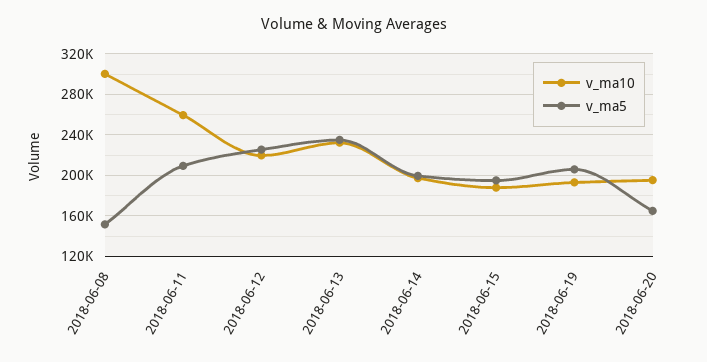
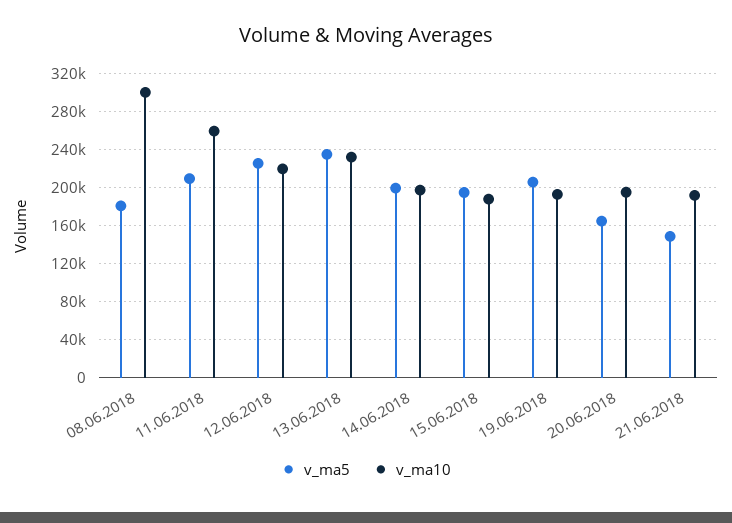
v_ma5, 2018-06-08: 150000 -> 180000
v_ma5, 21.06.2018: none -> 150000
v_ma10, 21.06.2018: none -> 190000

